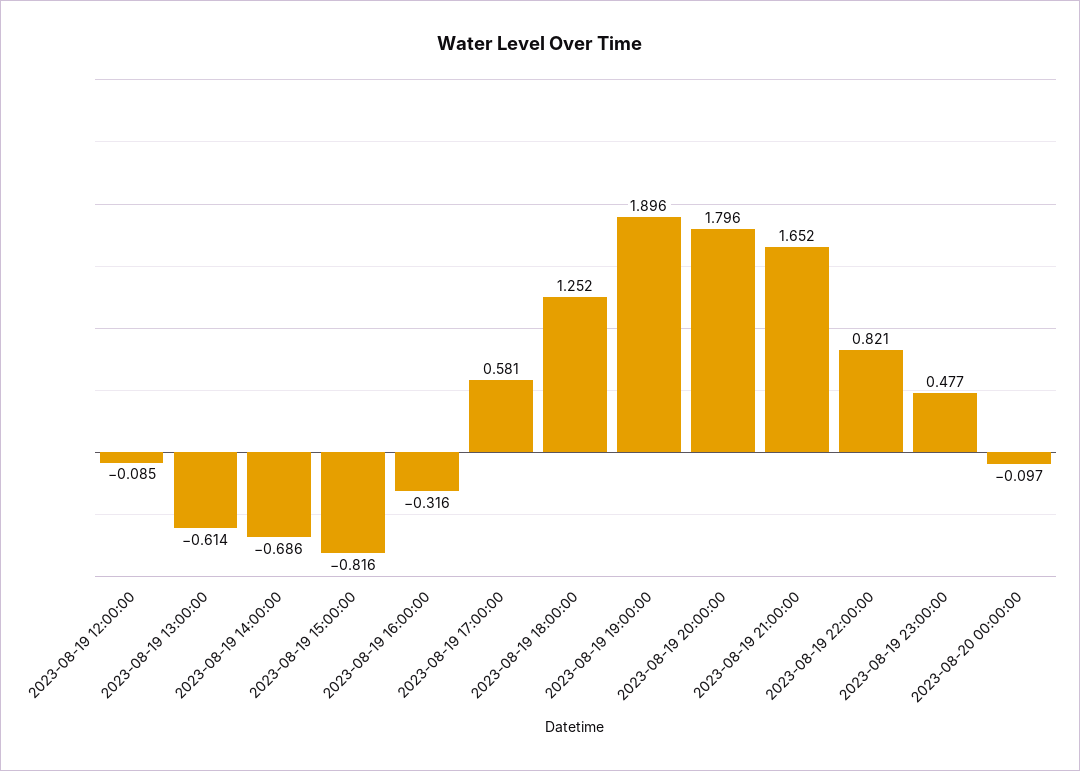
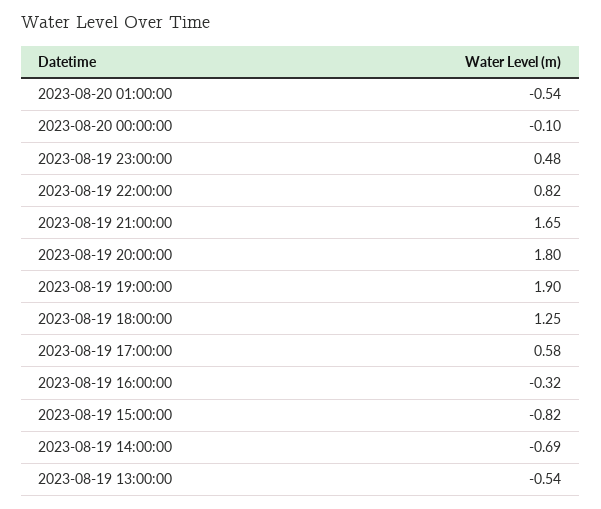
2023-08-19 12:00:00: -0.085 -> none
2023-08-19 13:00:00: -0.614 -> -0.54
2023-08-20 01:00:00: none -> -0.54

